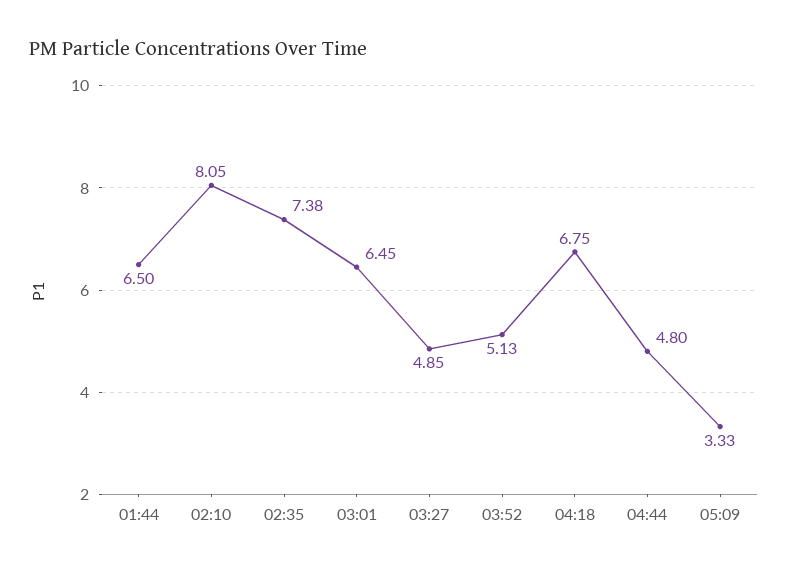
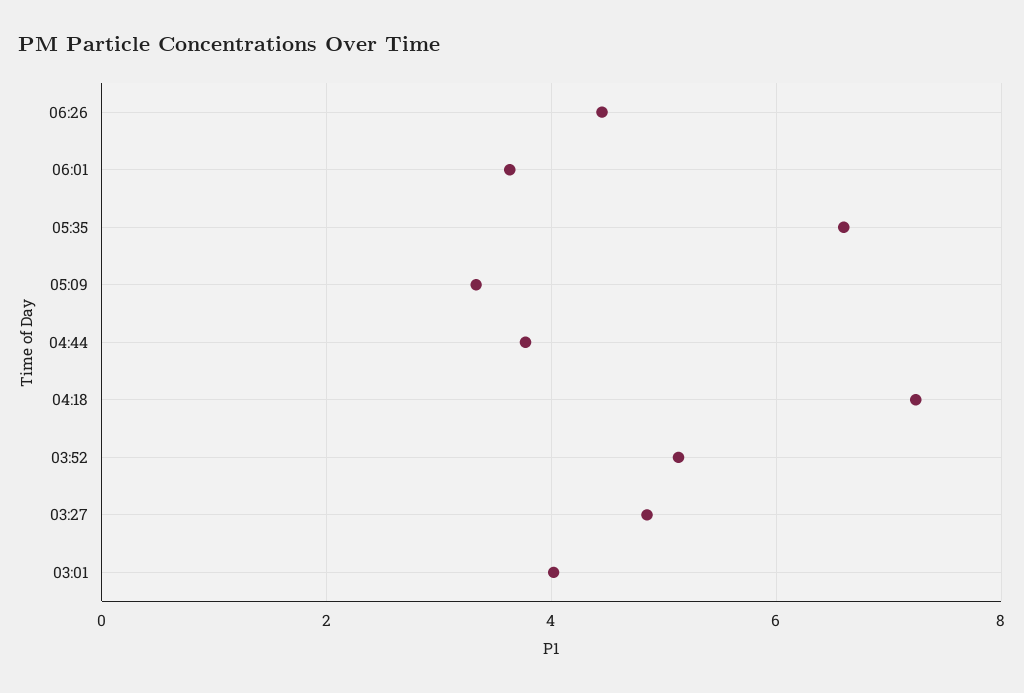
01:44: 6.5 -> none
02:10: 8.05 -> none
02:35: 7.38 -> none
03:01: 6.45 -> 4
04:18: 6.75 -> 7.2
04:44: 4.8 -> 3.8
06:26: none -> 4.4
06:01: none -> 3.6
05:35: none -> 6.6

